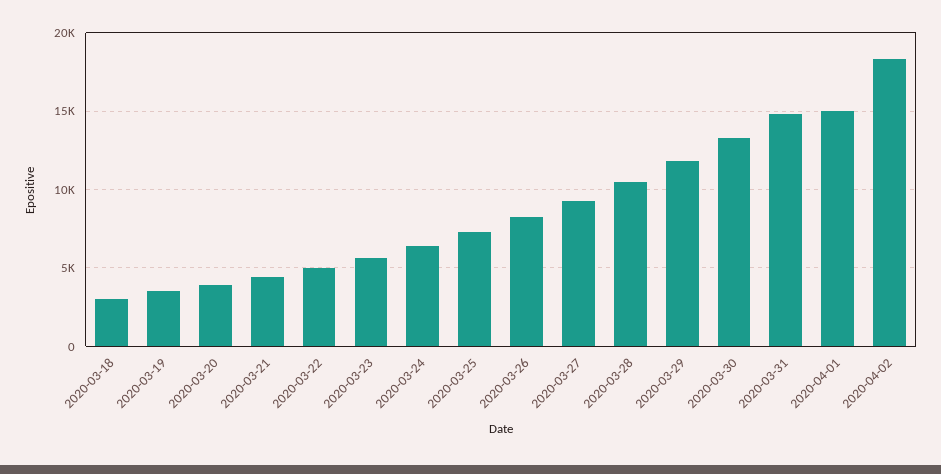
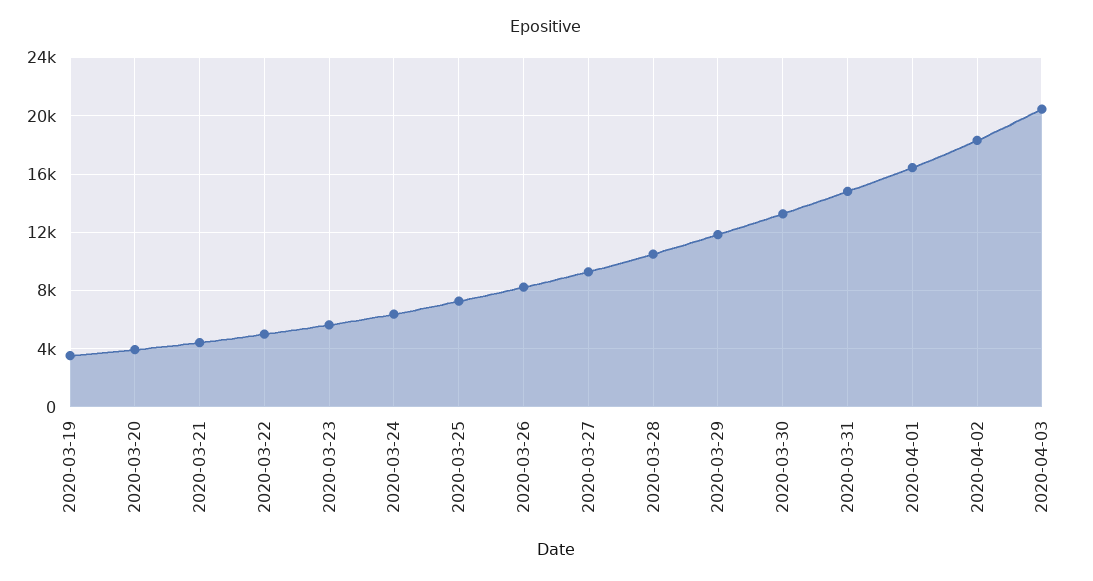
2020-03-18: 3000 -> none
2020-04-01: 15000 -> 16500
2020-04-03: none -> 20500

